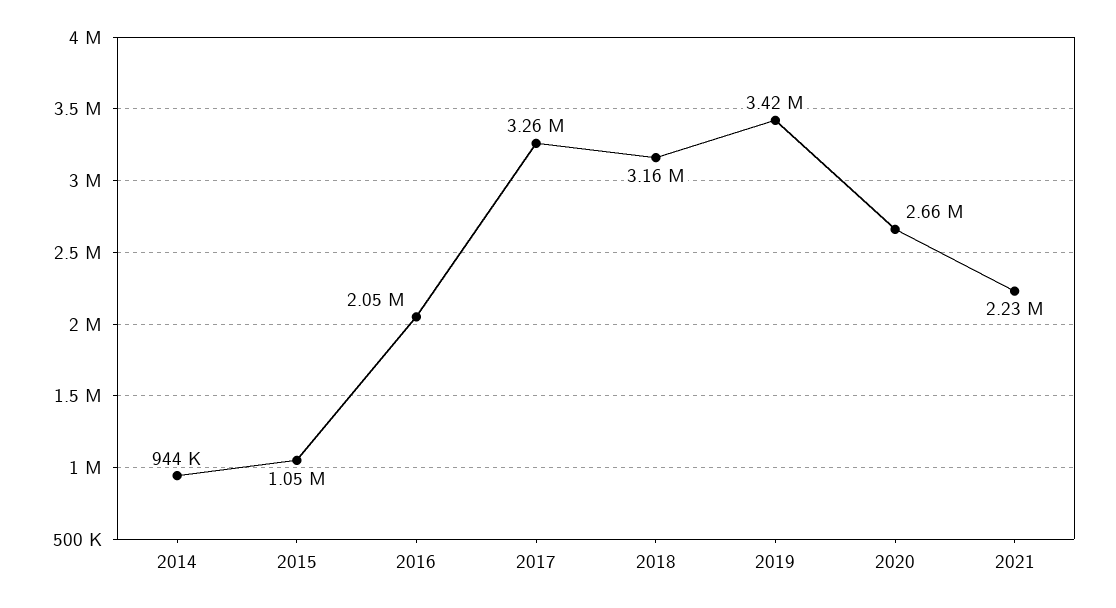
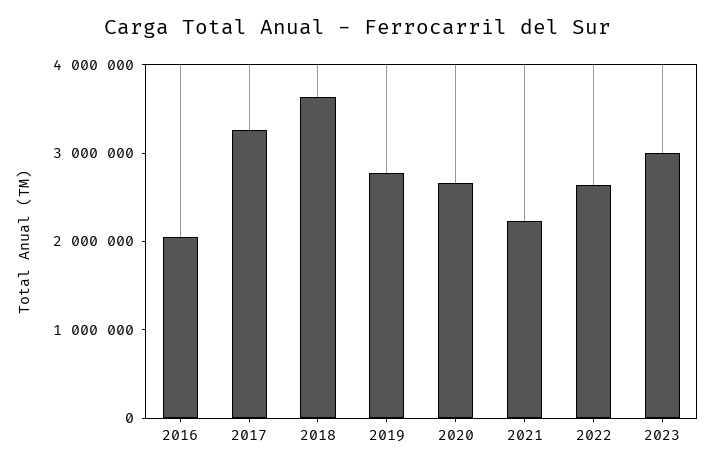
2014: 944000 -> none
2015: 1050000 -> none
2018: 3160000 -> 3600000
2019: 3420000 -> 2800000
2022: none -> 2600000
2023: none -> 3000000

